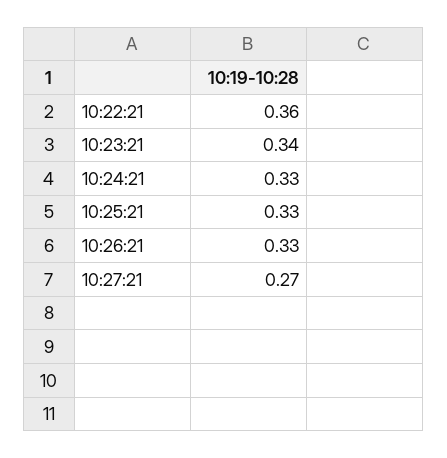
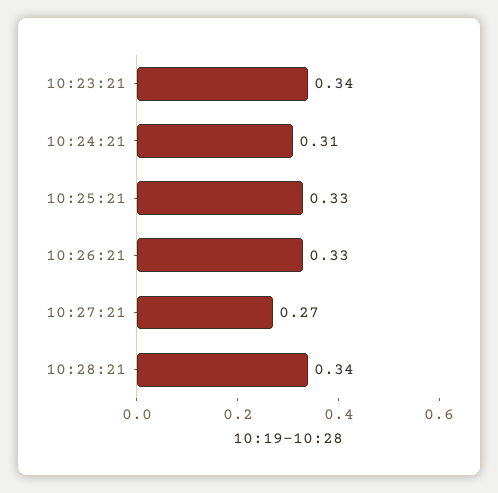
10:22:21: 0.36 -> none
10:24:21: 0.33 -> 0.31
10:28:21: none -> 0.34

